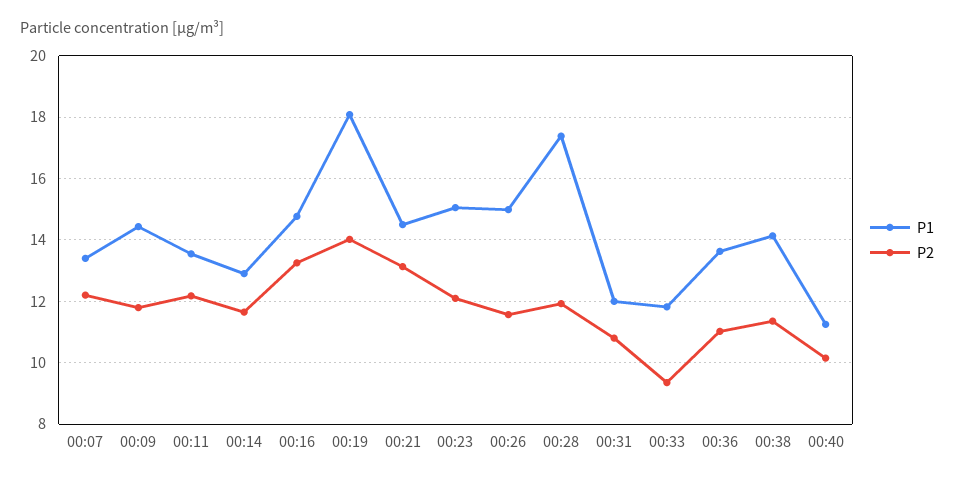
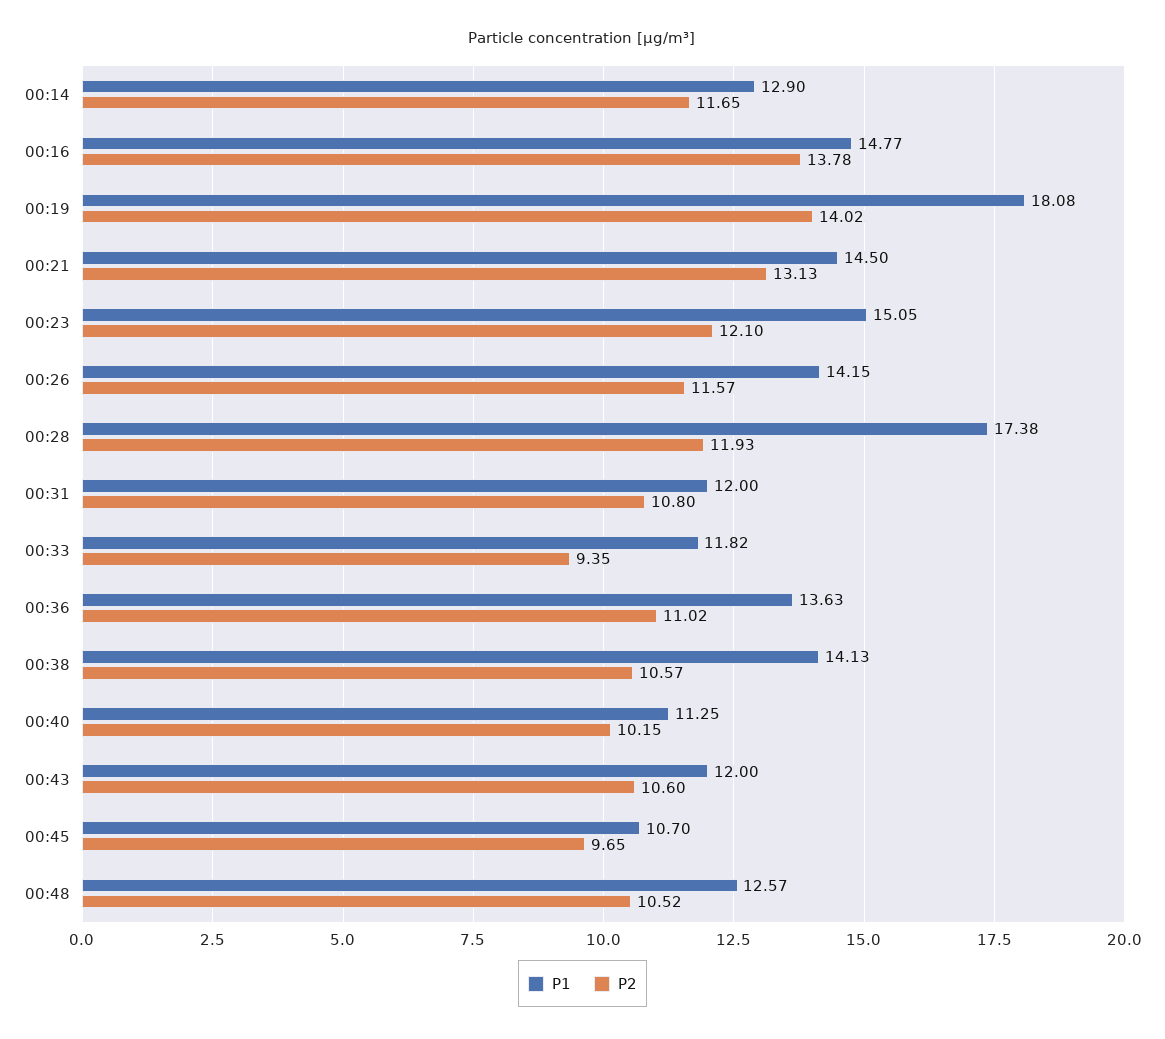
P1, 00:07: 13.4 -> none
P2, 00:07: 12.2 -> none
P1, 00:09: 14.4 -> none
P2, 00:09: 11.8 -> none
P1, 00:11: 13.6 -> none
P2, 00:11: 12.2 -> none
P2, 00:16: 13.2 -> 13.78
P1, 00:26: 15 -> 14.15
P2, 00:38: 11.4 -> 10.57
P1, 00:43: none -> 12
P2, 00:43: none -> 10.6
P1, 00:45: none -> 10.7
P2, 00:45: none -> 9.65
P1, 00:48: none -> 12.57
P2, 00:48: none -> 10.52

